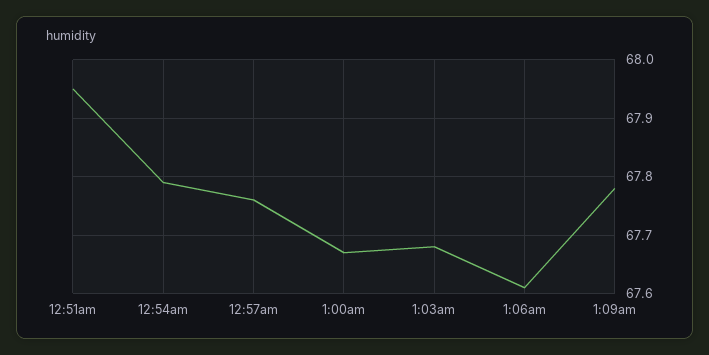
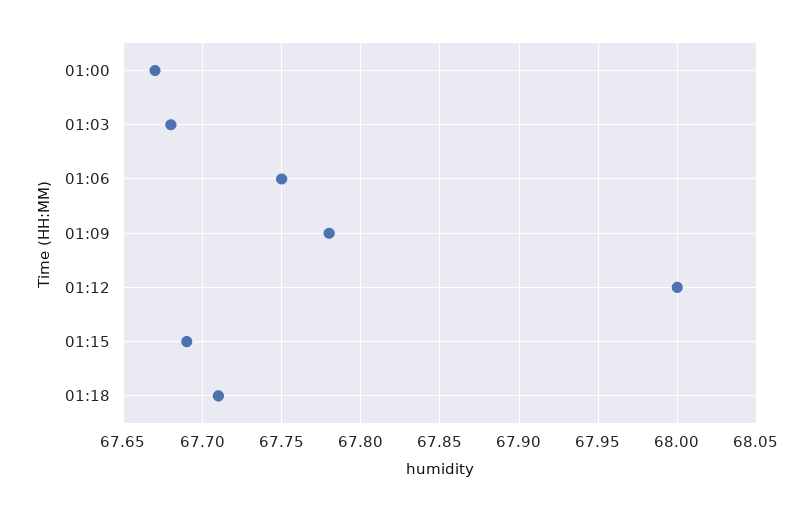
12:51am: 67.95 -> none
12:54am: 67.8 -> none
12:57am: 67.75 -> none
1:06am: 67.6 -> 67.75
01:12: none -> 68
01:15: none -> 67.69
01:18: none -> 67.71

